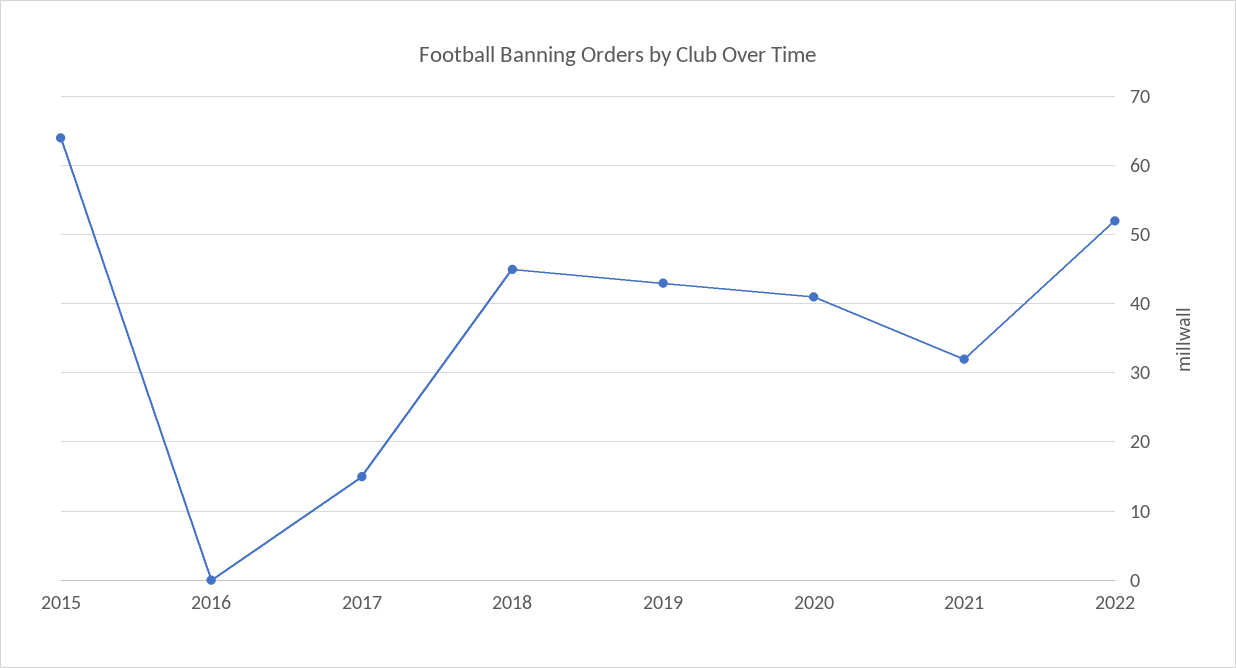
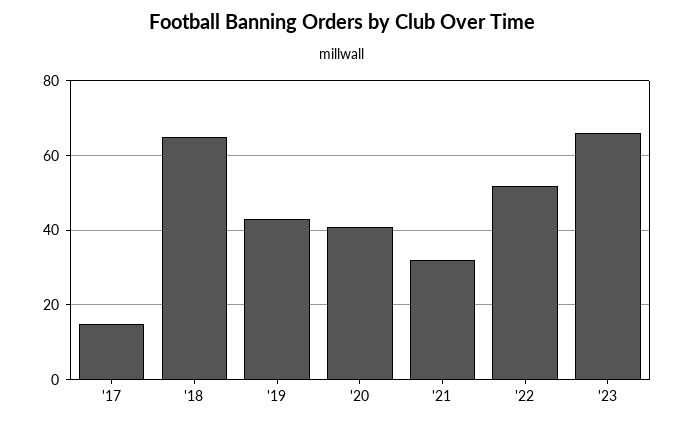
2015: 64 -> none
2016: 0 -> none
2018: 45 -> 65
'23: none -> 65

